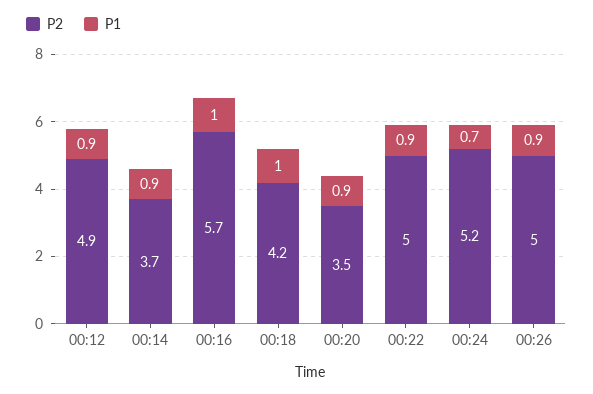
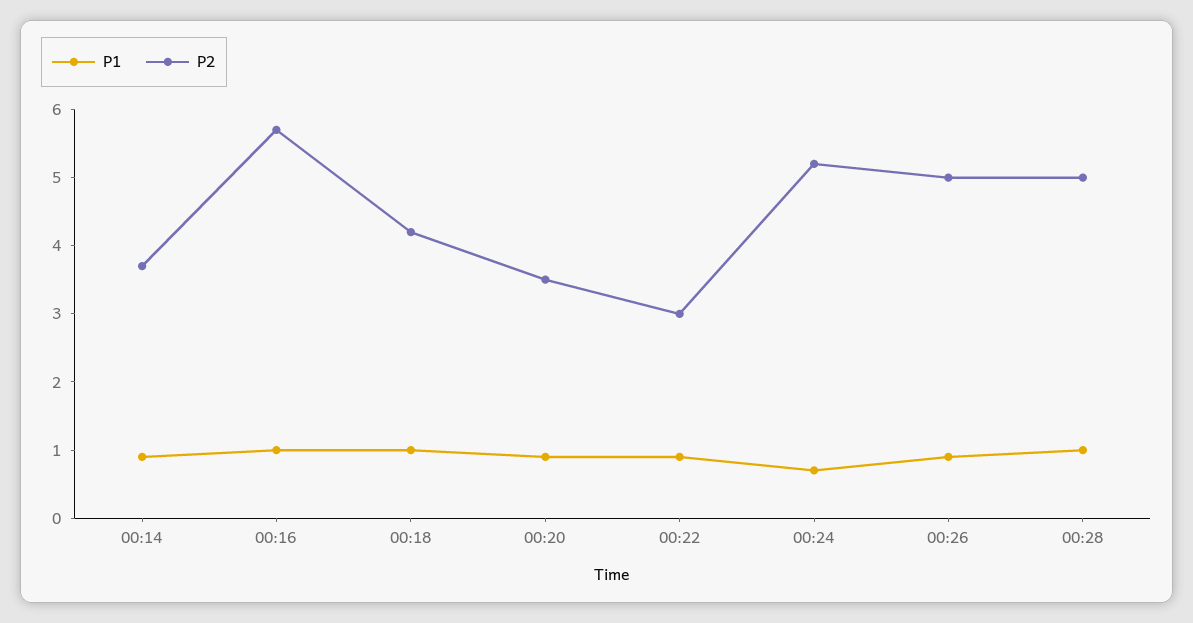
P2, 00:12: 4.9 -> none
P1, 00:12: 0.9 -> none
P2, 00:22: 5 -> 3
P1, 00:28: none -> 1
P2, 00:28: none -> 5

